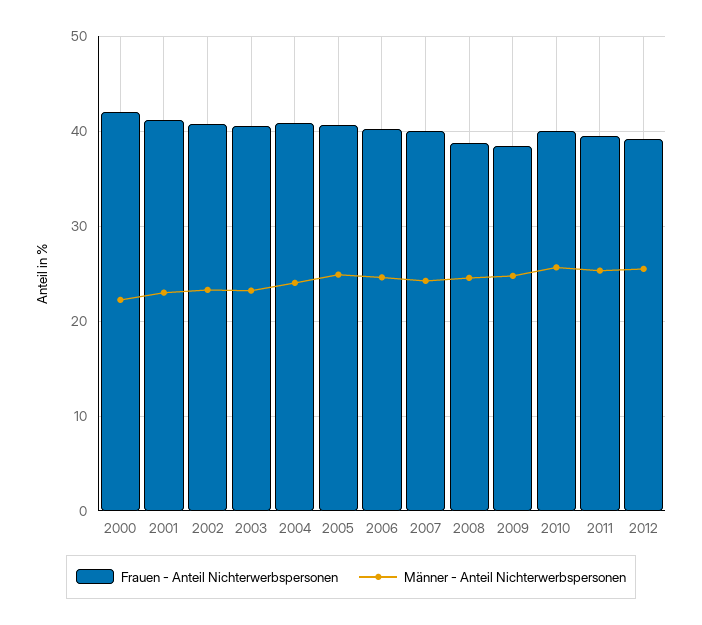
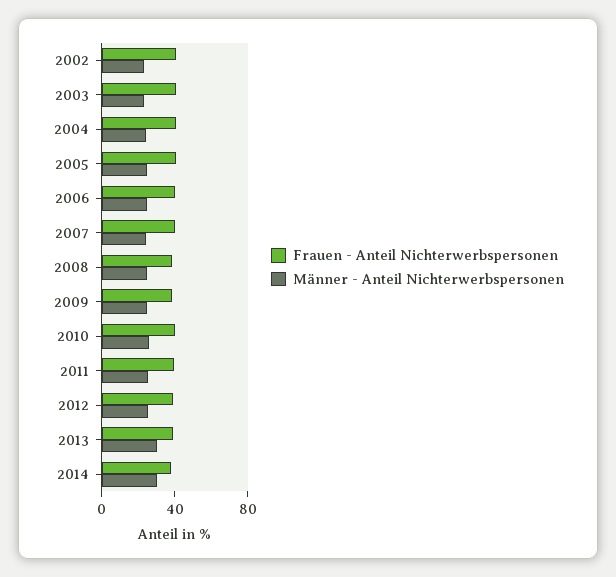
Frauen - Anteil Nichterwerbspersonen, 2000: 42 -> none
Männer - Anteil Nichterwerbspersonen, 2000: 22 -> none
Frauen - Anteil Nichterwerbspersonen, 2001: 41 -> none
Männer - Anteil Nichterwerbspersonen, 2001: 23 -> none
Frauen - Anteil Nichterwerbspersonen, 2013: none -> 40
Männer - Anteil Nichterwerbspersonen, 2013: none -> 30
Frauen - Anteil Nichterwerbspersonen, 2014: none -> 40
Männer - Anteil Nichterwerbspersonen, 2014: none -> 30

